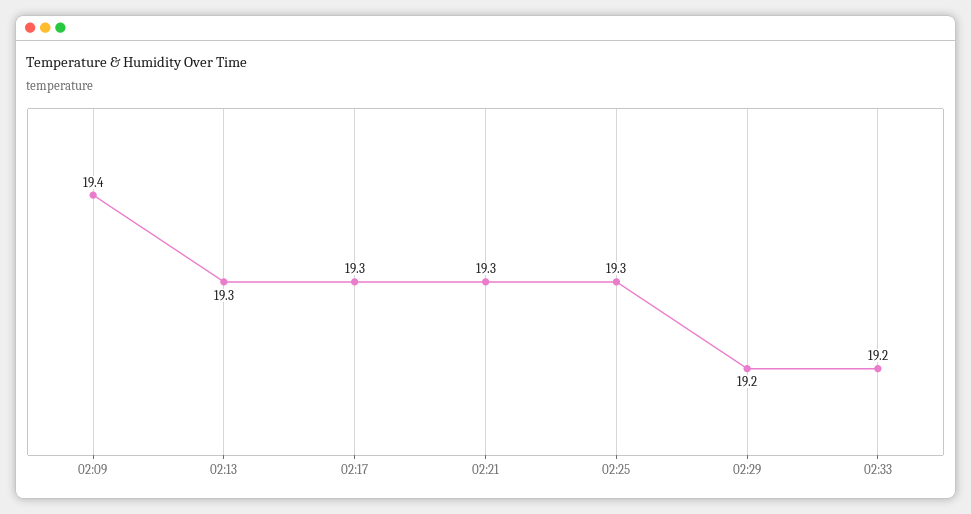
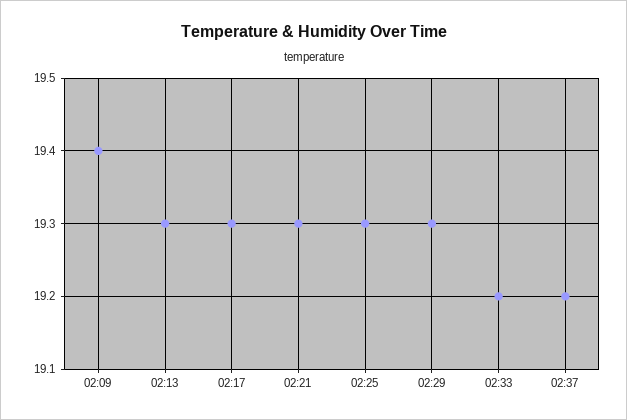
02:29: 19.2 -> 19.3
02:37: none -> 19.2

